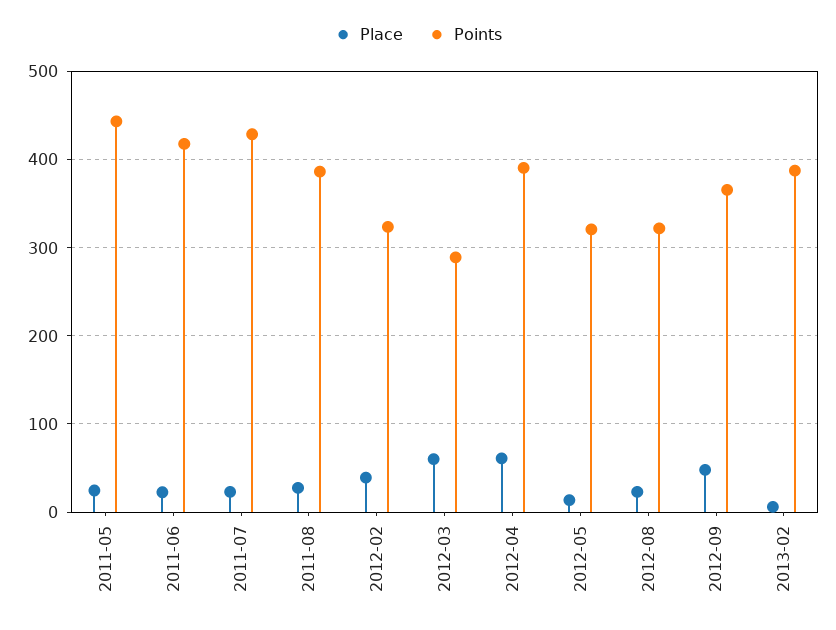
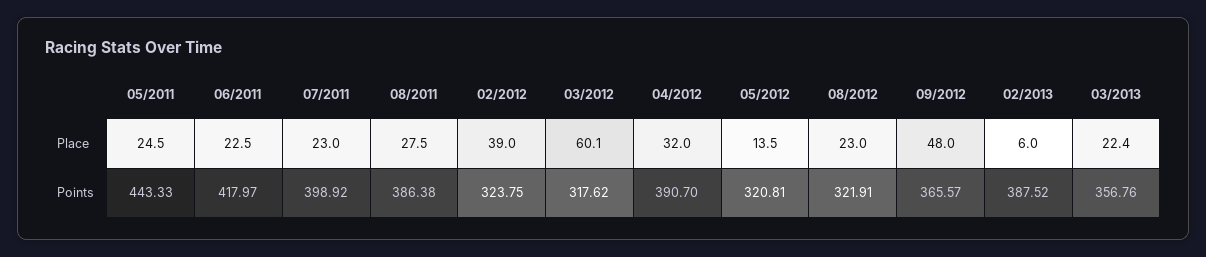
Points, 2011-07: 430 -> 398.92
Points, 2012-03: 290 -> 317.62
Place, 2012-04: 60 -> 32
Place, 03/2013: none -> 22.4
Points, 03/2013: none -> 356.76

